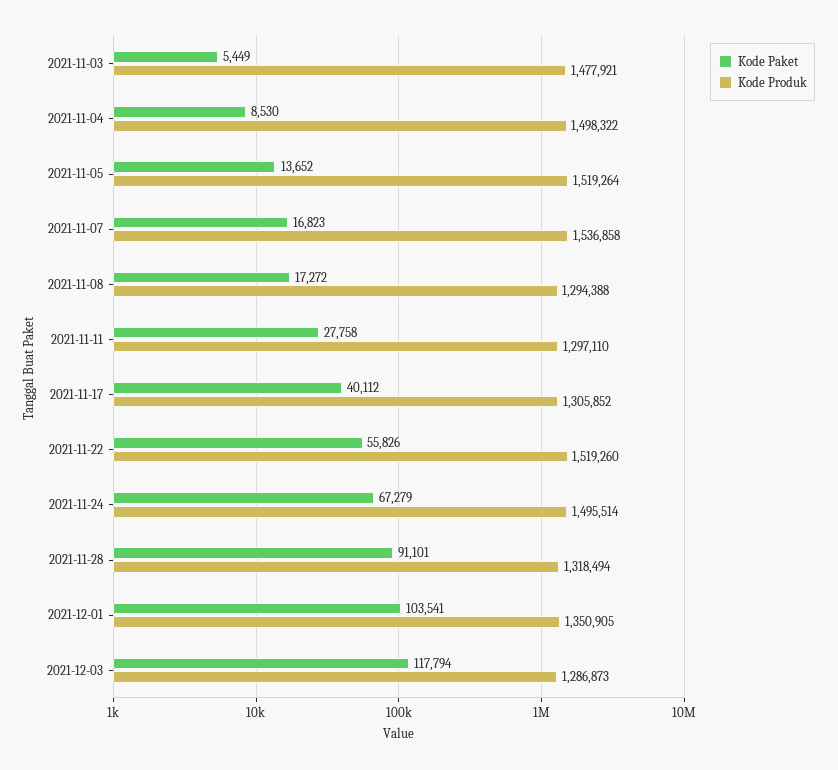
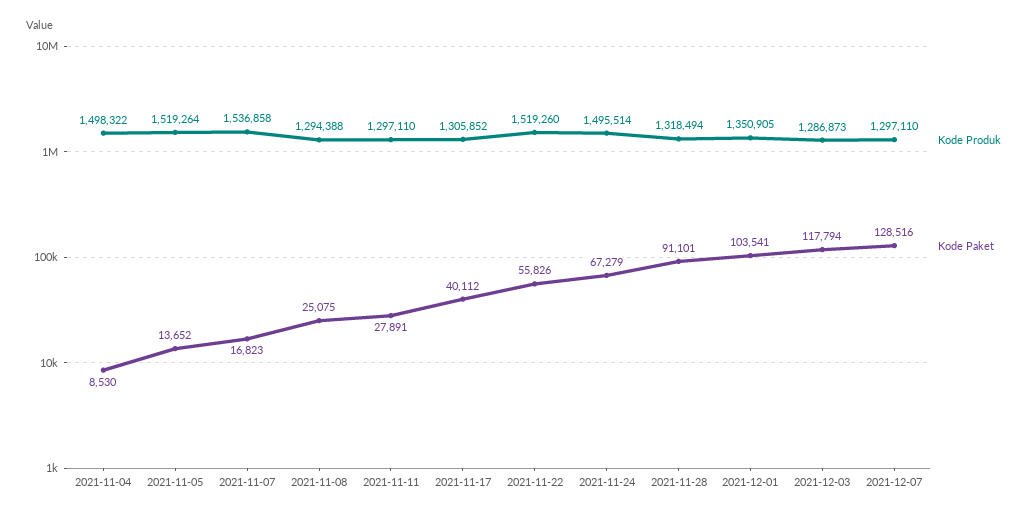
Kode Paket, 2021-11-03: 5449 -> none
Kode Produk, 2021-11-03: 1477921 -> none
Kode Paket, 2021-11-08: 17272 -> 25075
Kode Paket, 2021-11-11: 27758 -> 27891
Kode Produk, 2021-12-07: none -> 1297110
Kode Paket, 2021-12-07: none -> 128516

